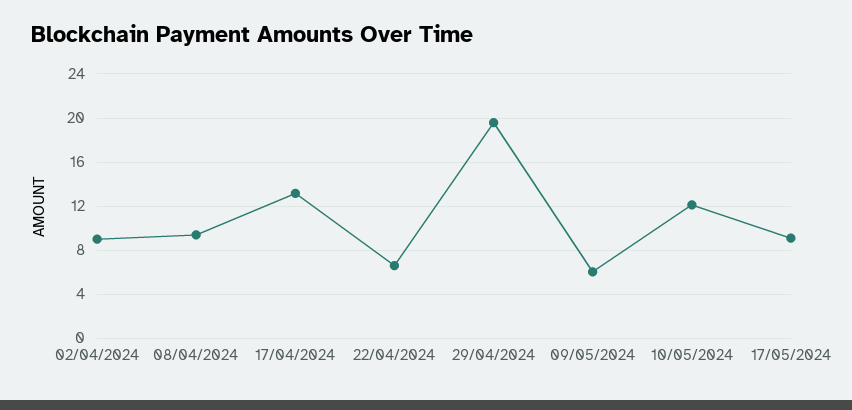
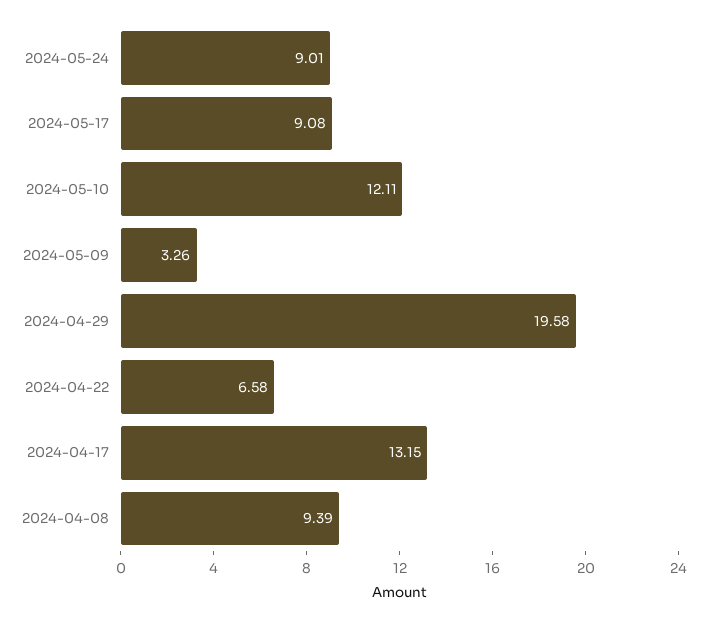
02/04/2024: 9 -> none
09/05/2024: 6 -> 3.26
2024-05-24: none -> 9.01

